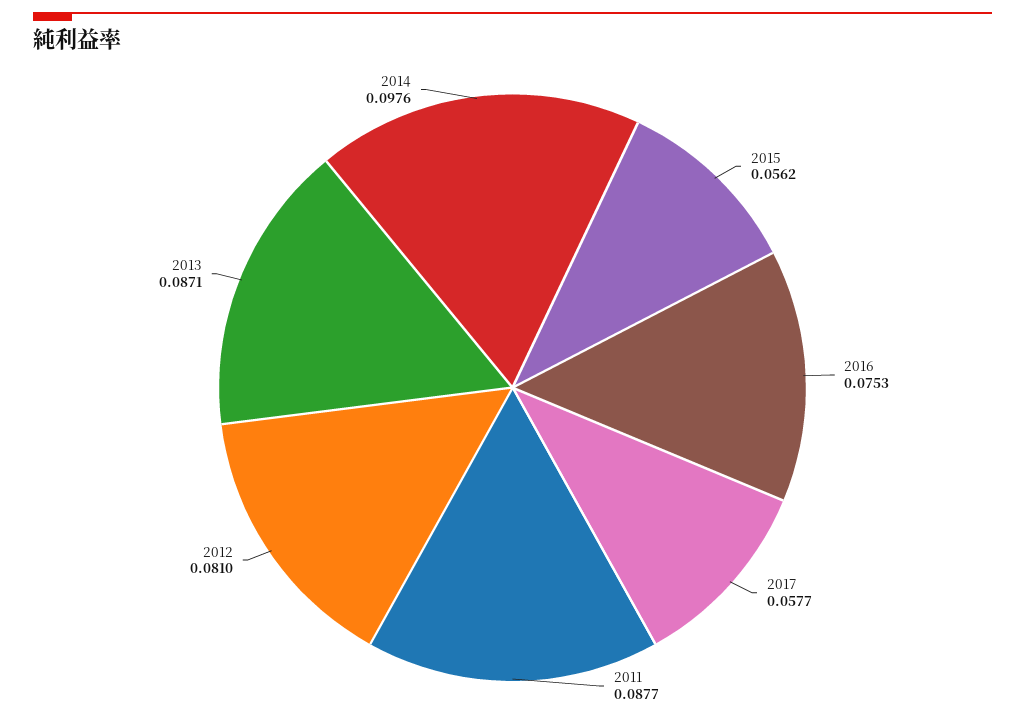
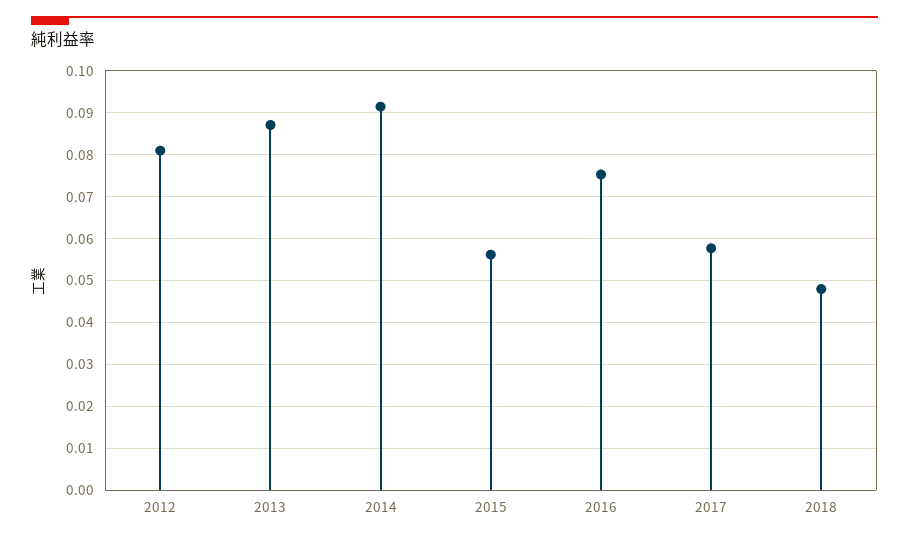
2011: 0.0877 -> none
2014: 0.0976 -> 0.092
2018: none -> 0.048

